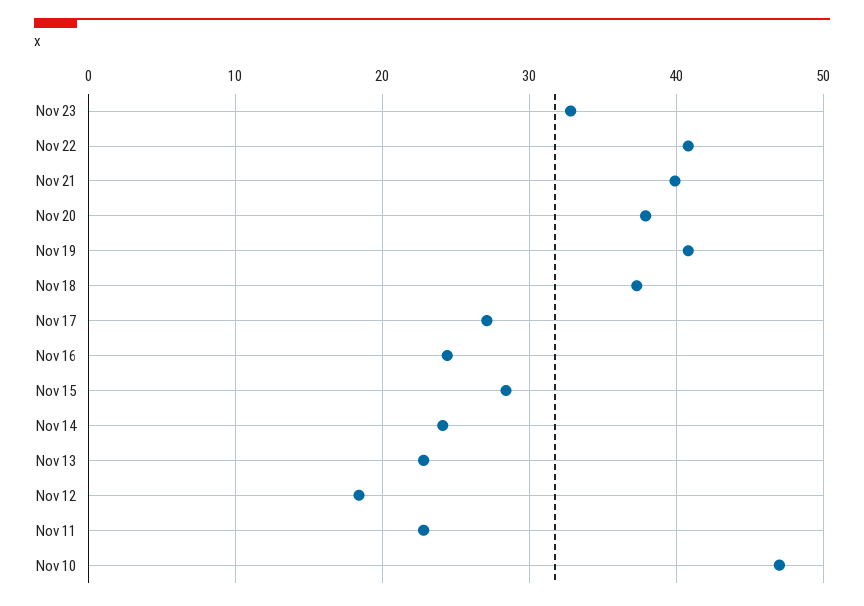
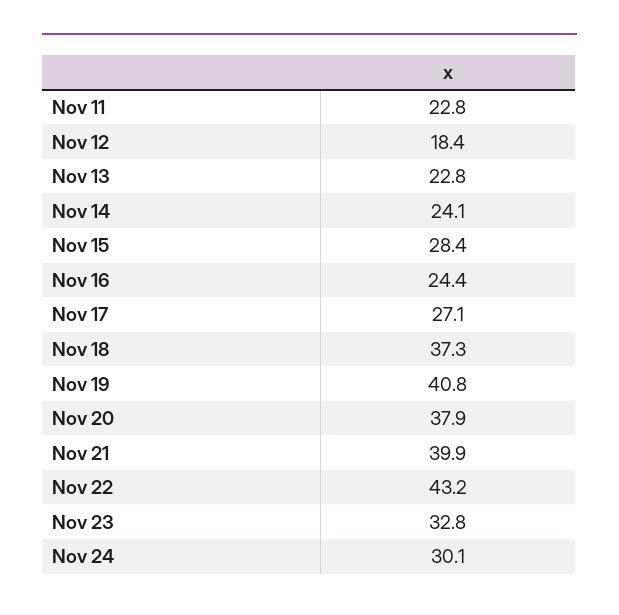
Nov 22: 41 -> 43.2
Nov 10: 47 -> none
Nov 24: none -> 30.1

